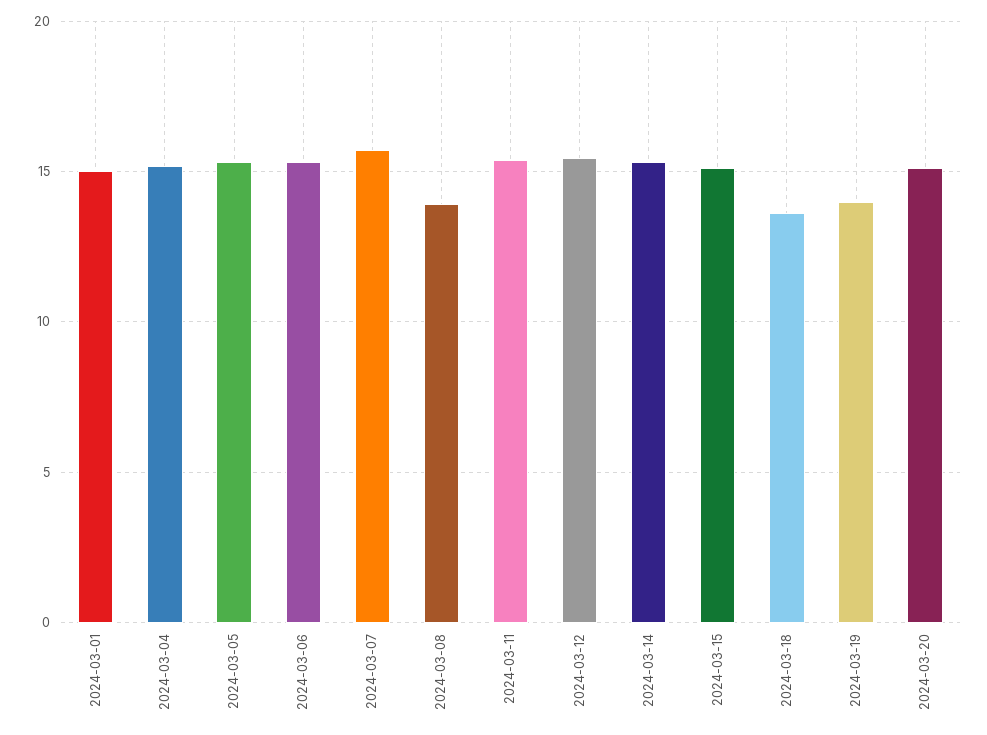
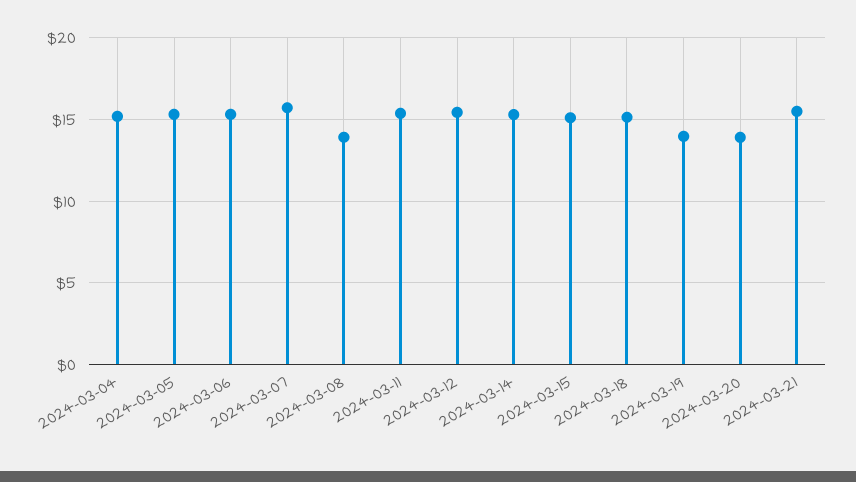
2024-03-01: 15 -> none
2024-03-18: 13.5 -> 15
2024-03-20: 15 -> 14
2024-03-21: none -> 15.5

